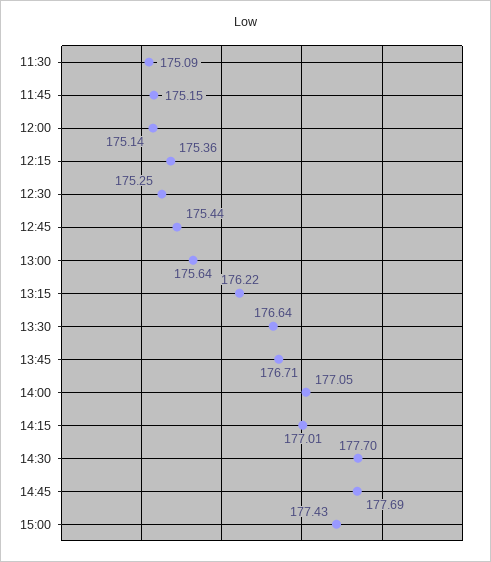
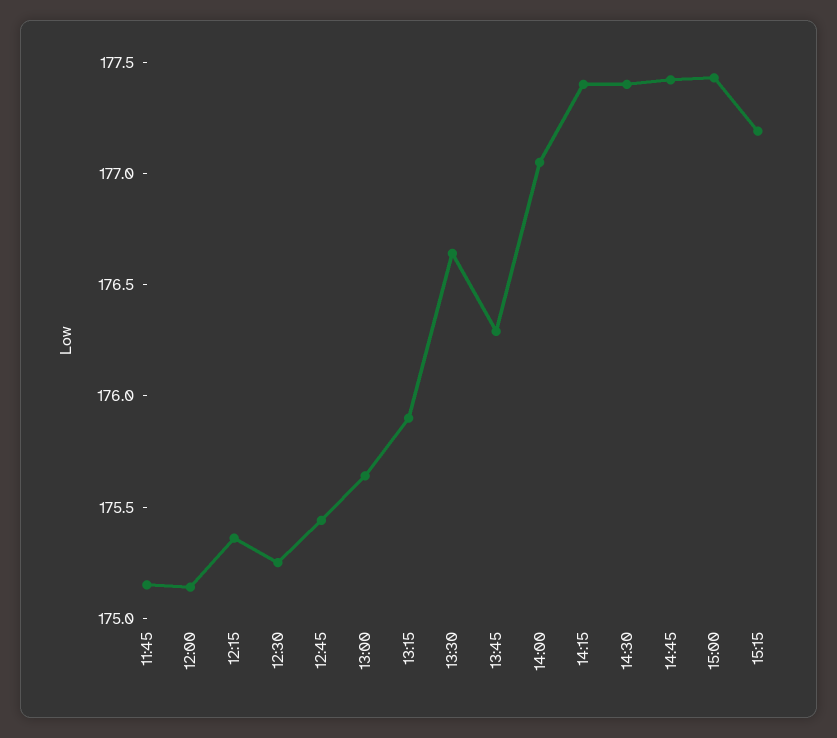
11:30: 175.09 -> none
13:15: 176.22 -> 175.9
13:45: 176.71 -> 176.3
14:15: 177.01 -> 177.4
14:30: 177.7 -> 177.4
14:45: 177.69 -> 177.4
15:15: none -> 177.2

